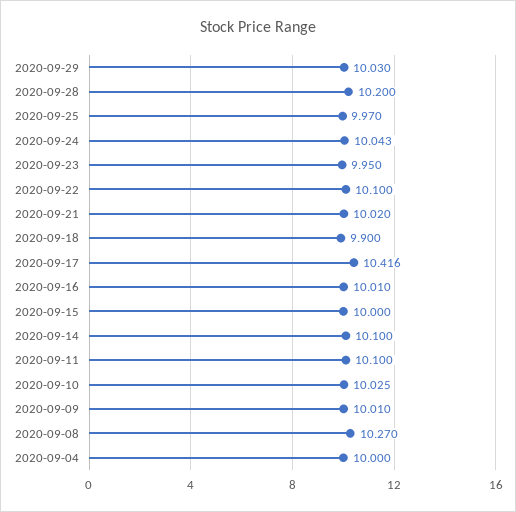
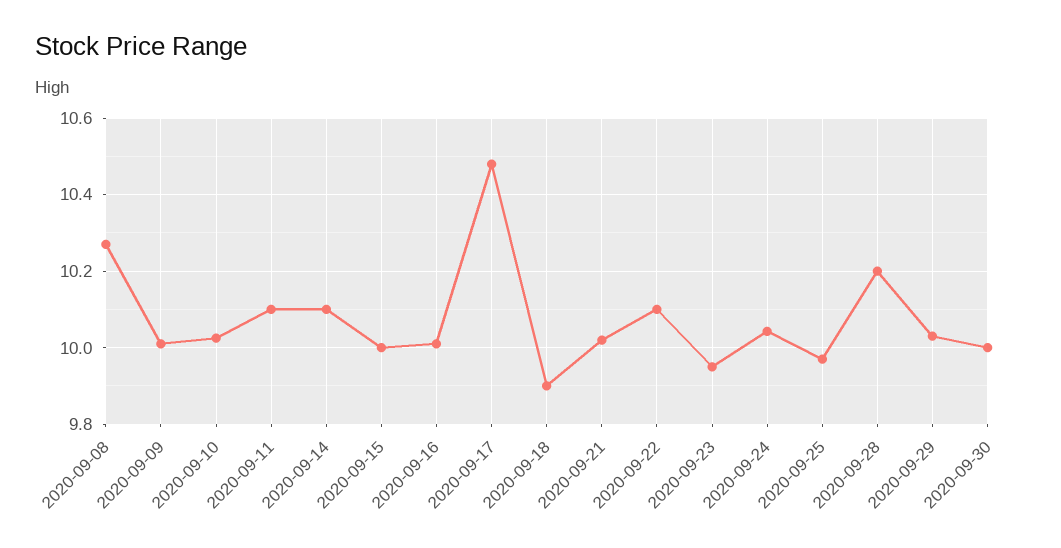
2020-09-17: 10.416 -> 10.48
2020-09-04: 10 -> none
2020-09-30: none -> 10

